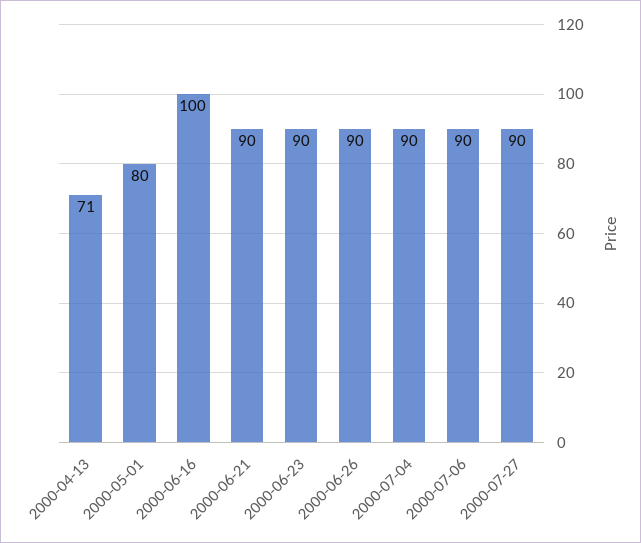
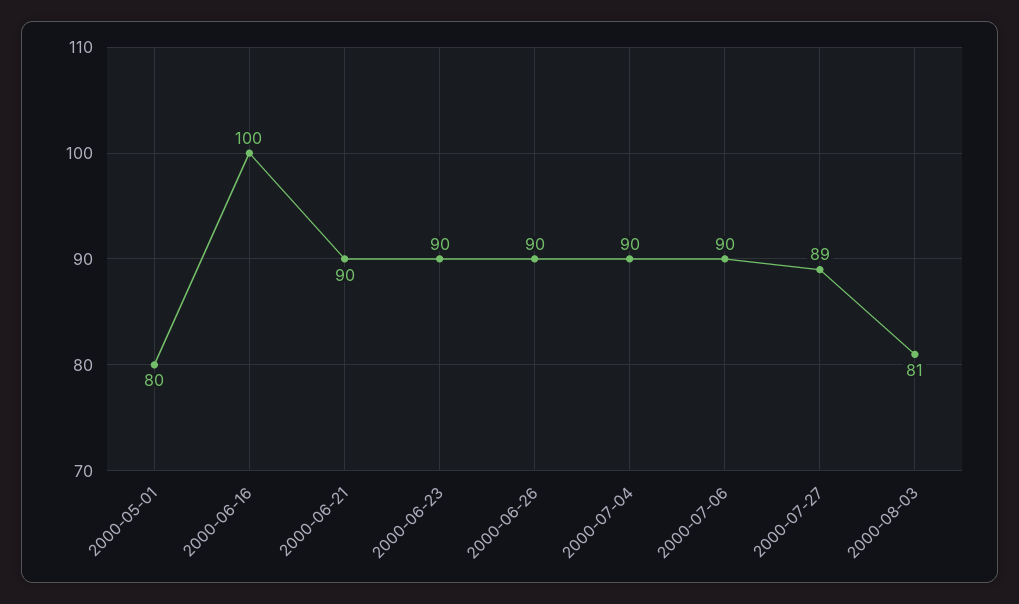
2000-04-13: 71 -> none
2000-07-27: 90 -> 89
2000-08-03: none -> 81

